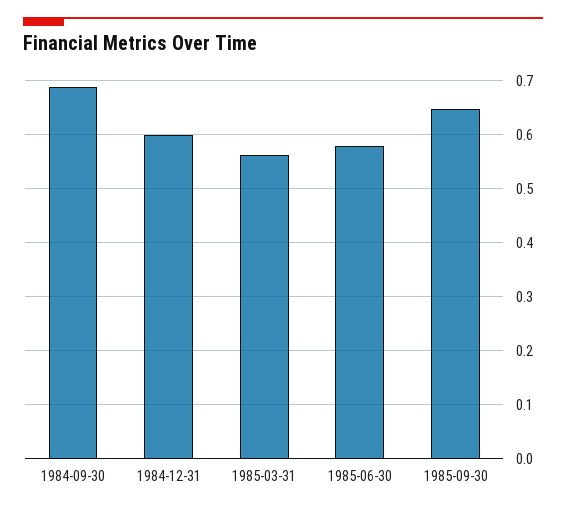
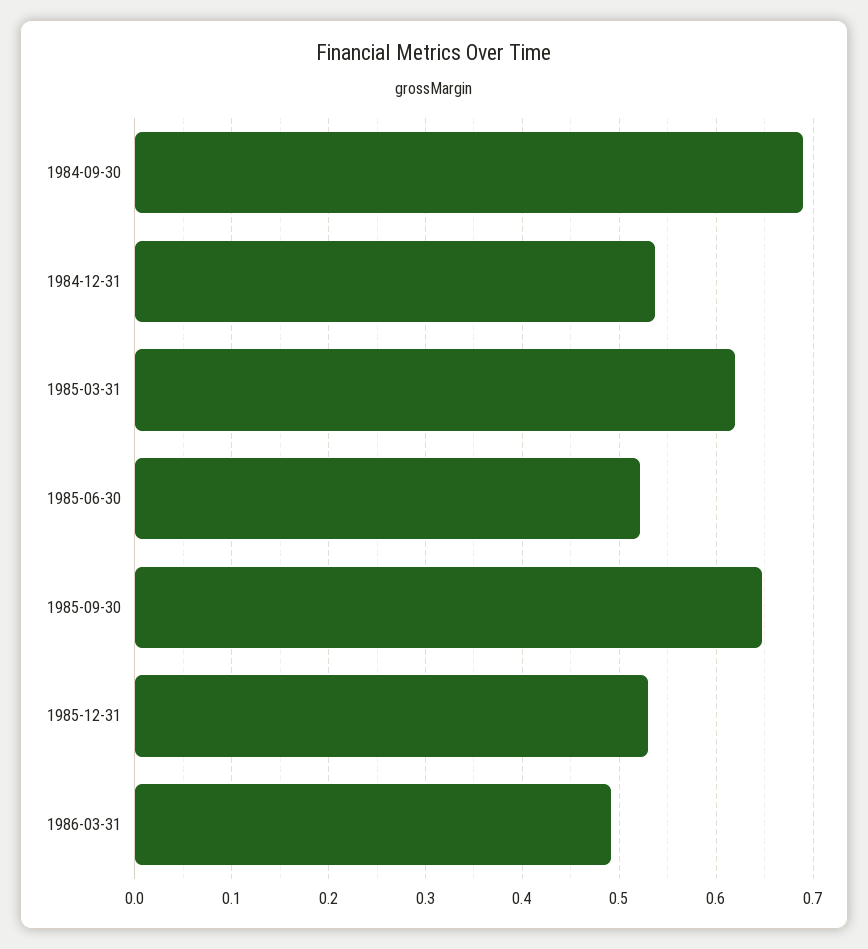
1984-12-31: 0.6 -> 0.54
1985-03-31: 0.56 -> 0.62
1985-06-30: 0.58 -> 0.52
1985-12-31: none -> 0.53
1986-03-31: none -> 0.49

